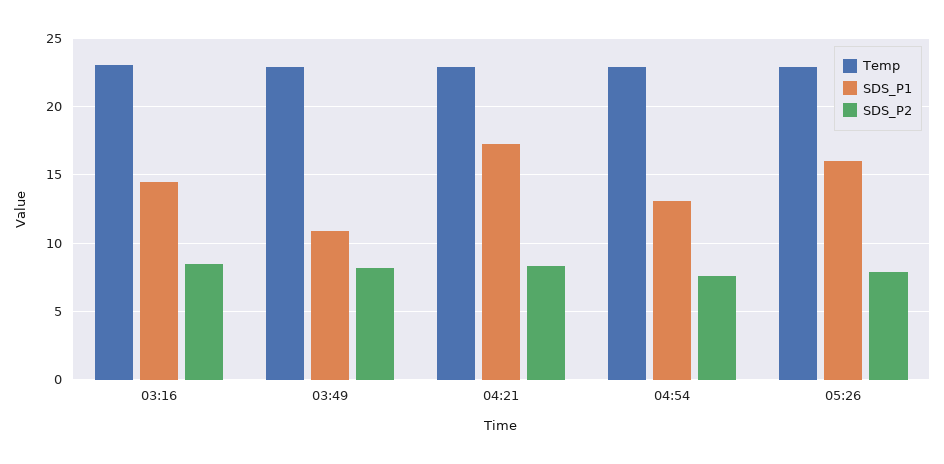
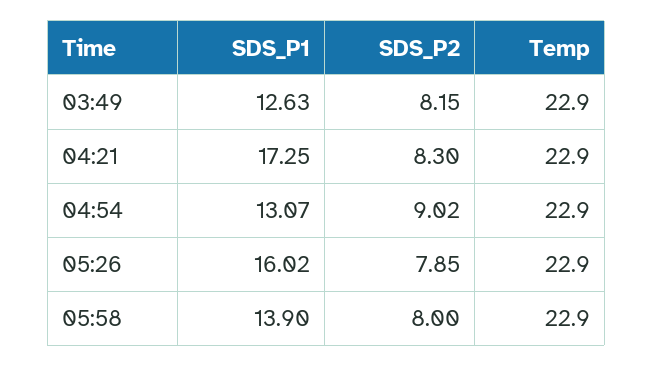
Temp, 03:16: 23 -> none
SDS_P1, 03:16: 14.5 -> none
SDS_P2, 03:16: 8.5 -> none
SDS_P1, 03:49: 11 -> 12.63
SDS_P2, 04:54: 7.5 -> 9.02
SDS_P1, 05:58: none -> 13.9
SDS_P2, 05:58: none -> 8
Temp, 05:58: none -> 22.9

